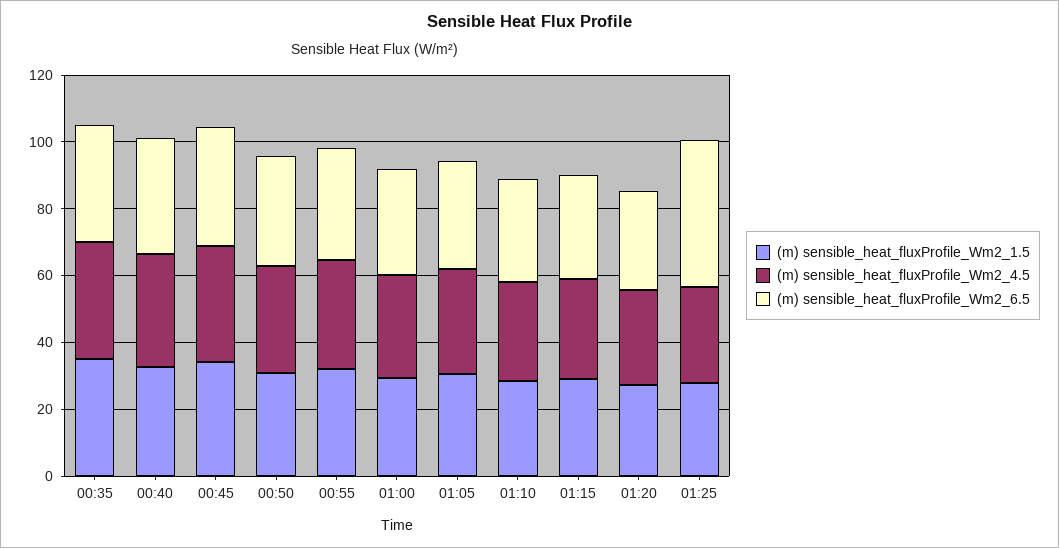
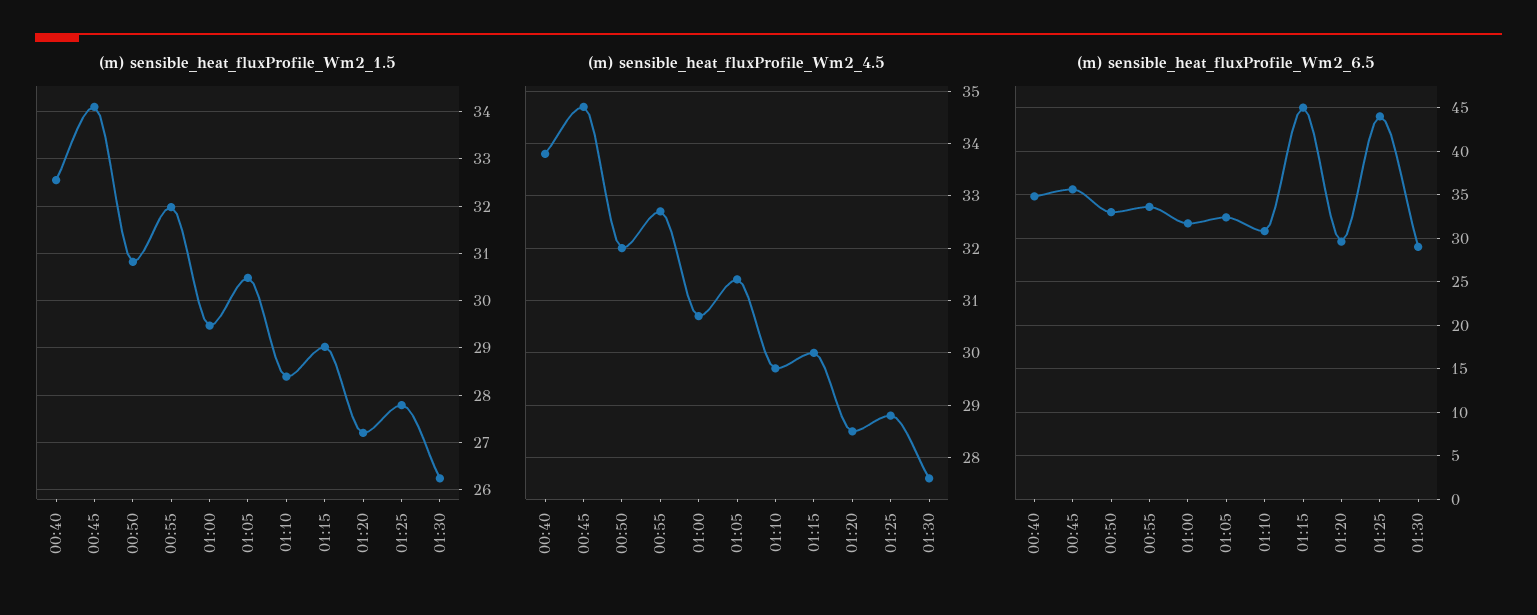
(m) sensible_heat_fluxProfile_Wm2_1.5, 00:35: 35 -> none
(m) sensible_heat_fluxProfile_Wm2_4.5, 00:35: 35 -> none
(m) sensible_heat_fluxProfile_Wm2_6.5, 00:35: 35 -> none
(m) sensible_heat_fluxProfile_Wm2_6.5, 01:15: 30 -> 45
(m) sensible_heat_fluxProfile_Wm2_1.5, 01:30: none -> 26.2
(m) sensible_heat_fluxProfile_Wm2_4.5, 01:30: none -> 27.5
(m) sensible_heat_fluxProfile_Wm2_6.5, 01:30: none -> 29

